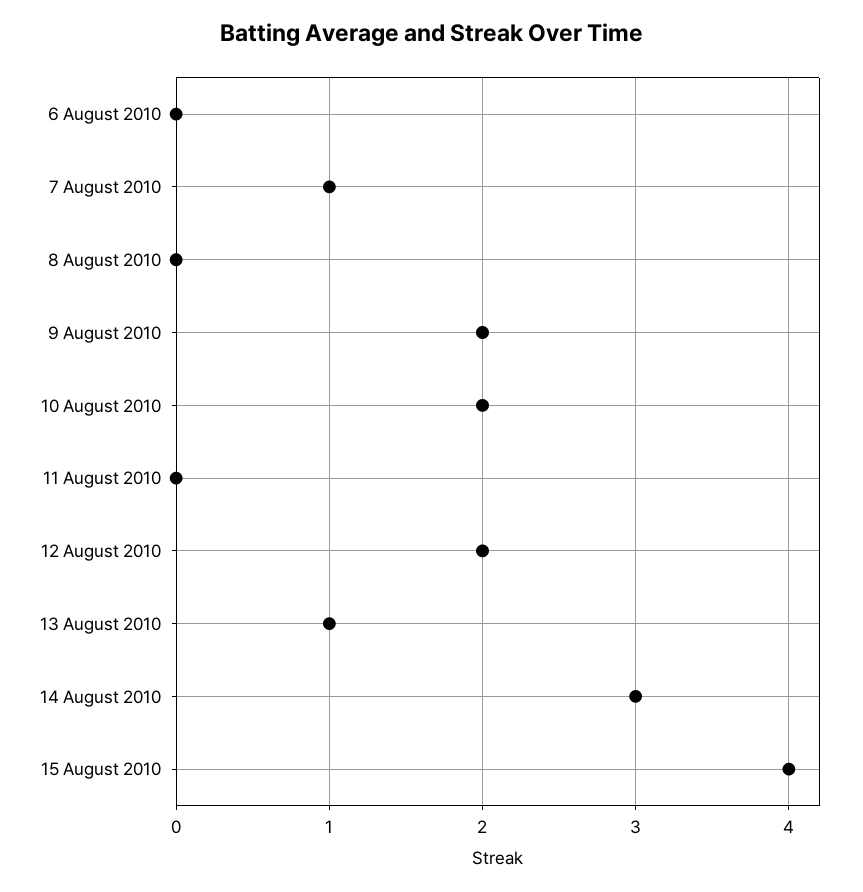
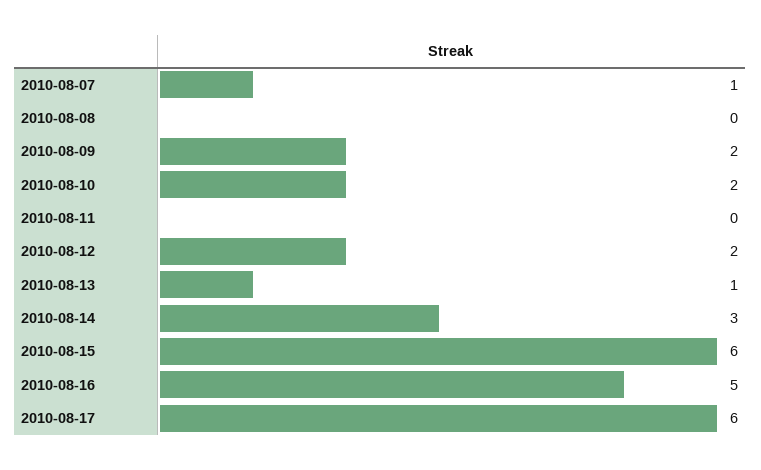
6 August 2010: 0 -> none
15 August 2010: 4 -> 6
2010-08-16: none -> 5
2010-08-17: none -> 6

